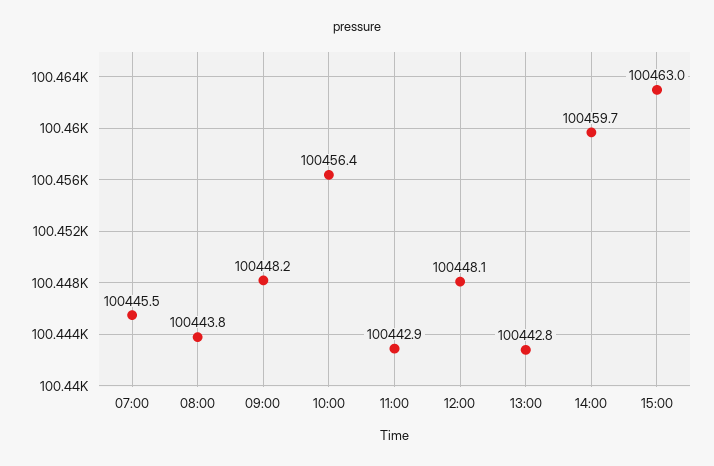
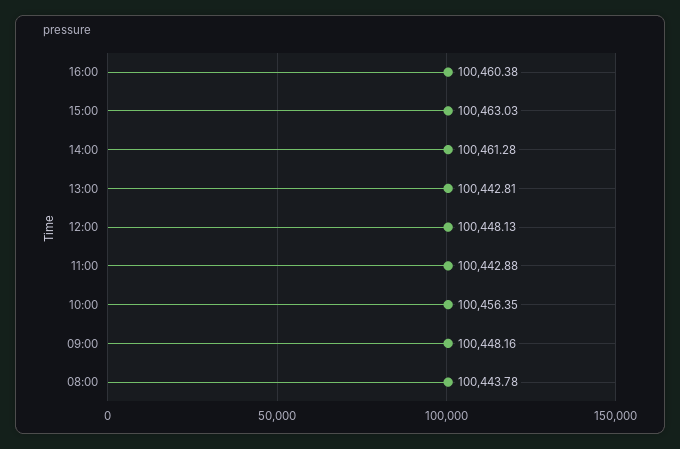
07:00: 100445.5 -> none
14:00: 100459.7 -> 100461.28
16:00: none -> 100460.38

